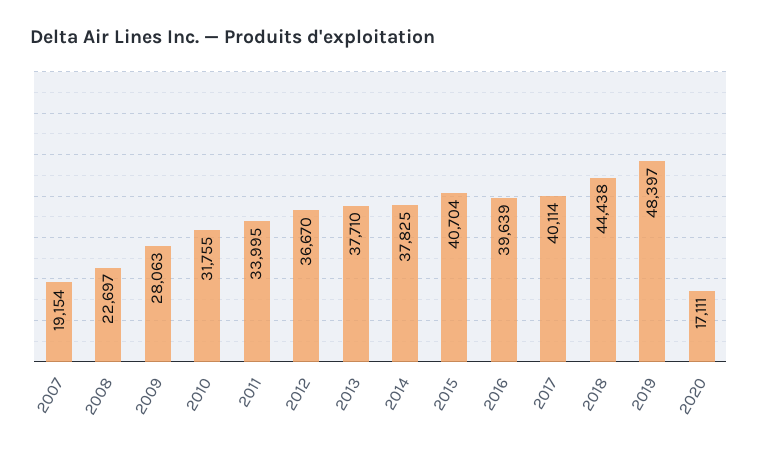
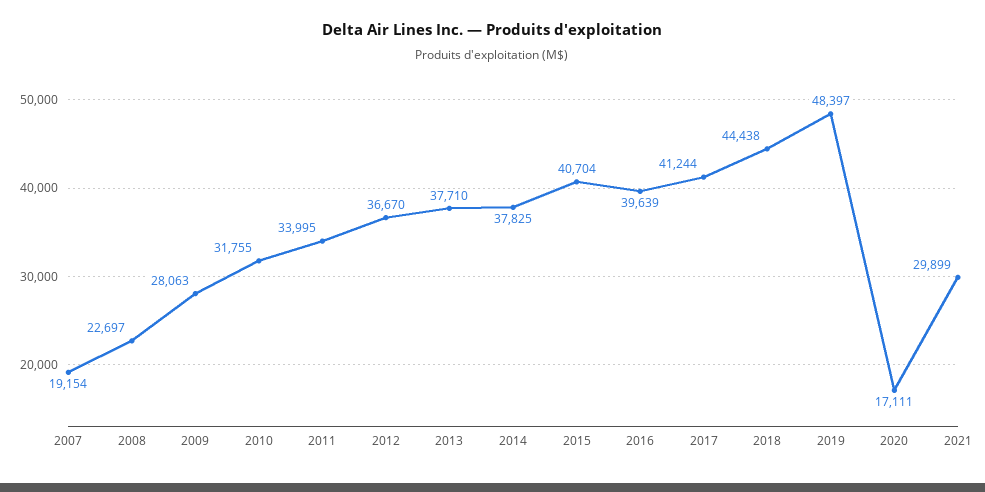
2017: 40114 -> 41244
2021: none -> 29899

